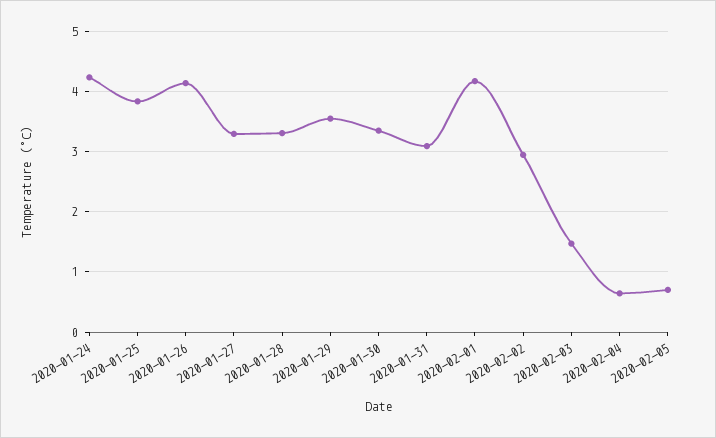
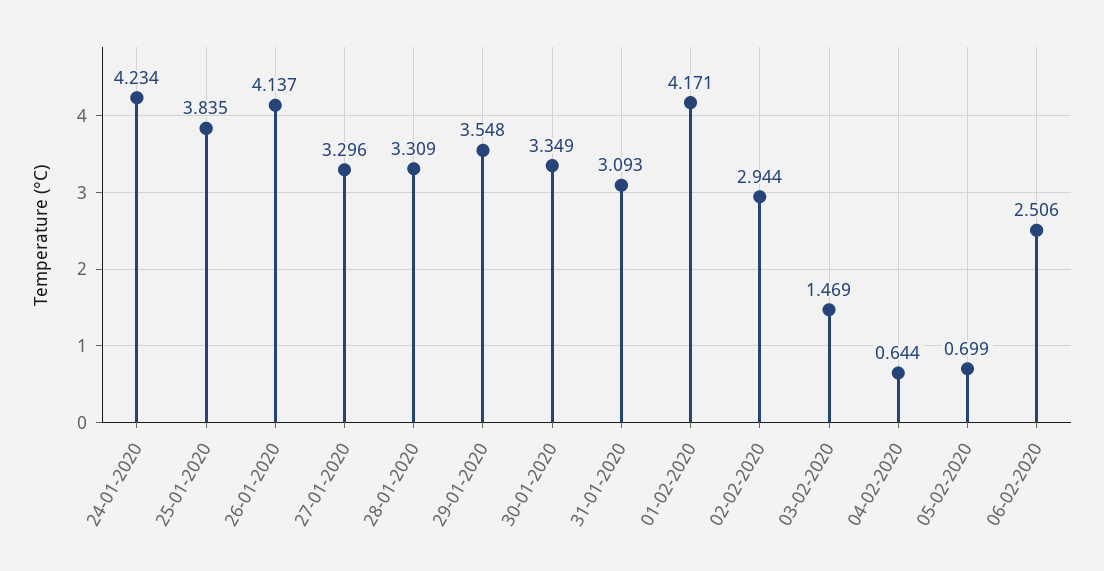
06-02-2020: none -> 2.506

